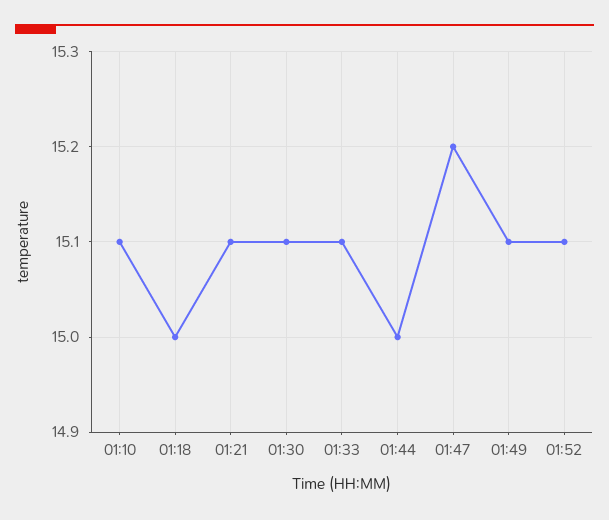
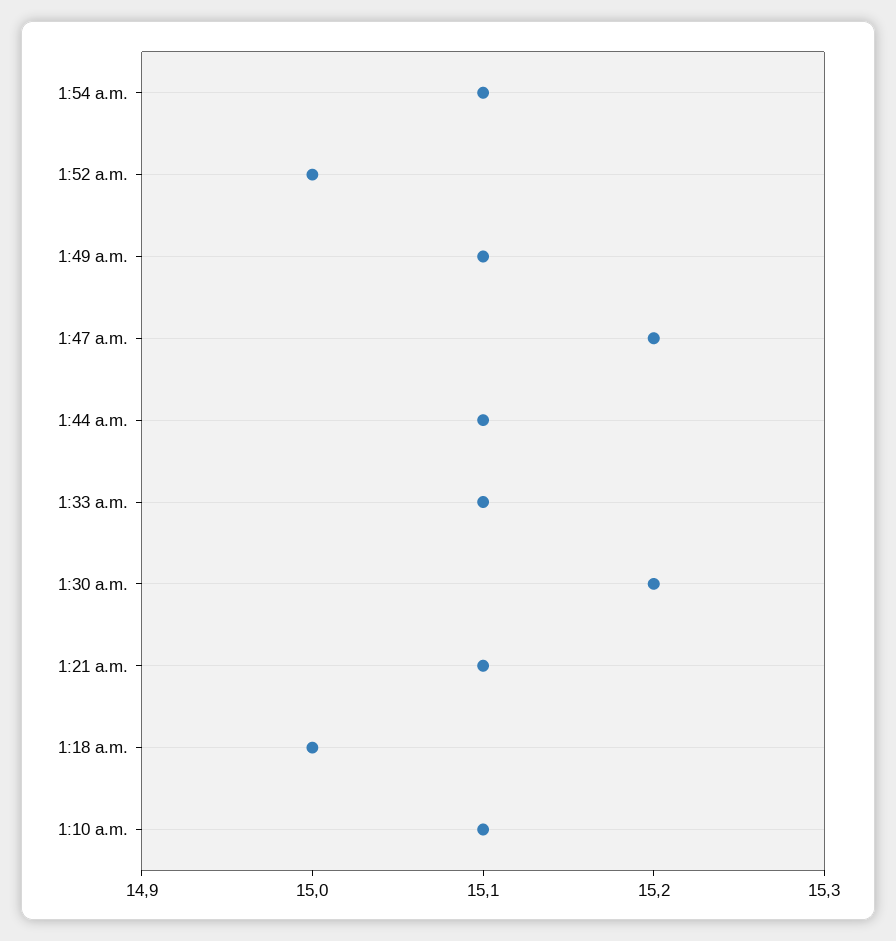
01:30: 15.1 -> 15.2
01:44: 15 -> 15.1
01:52: 15.1 -> 15
1:54 a.m.: none -> 15.1

